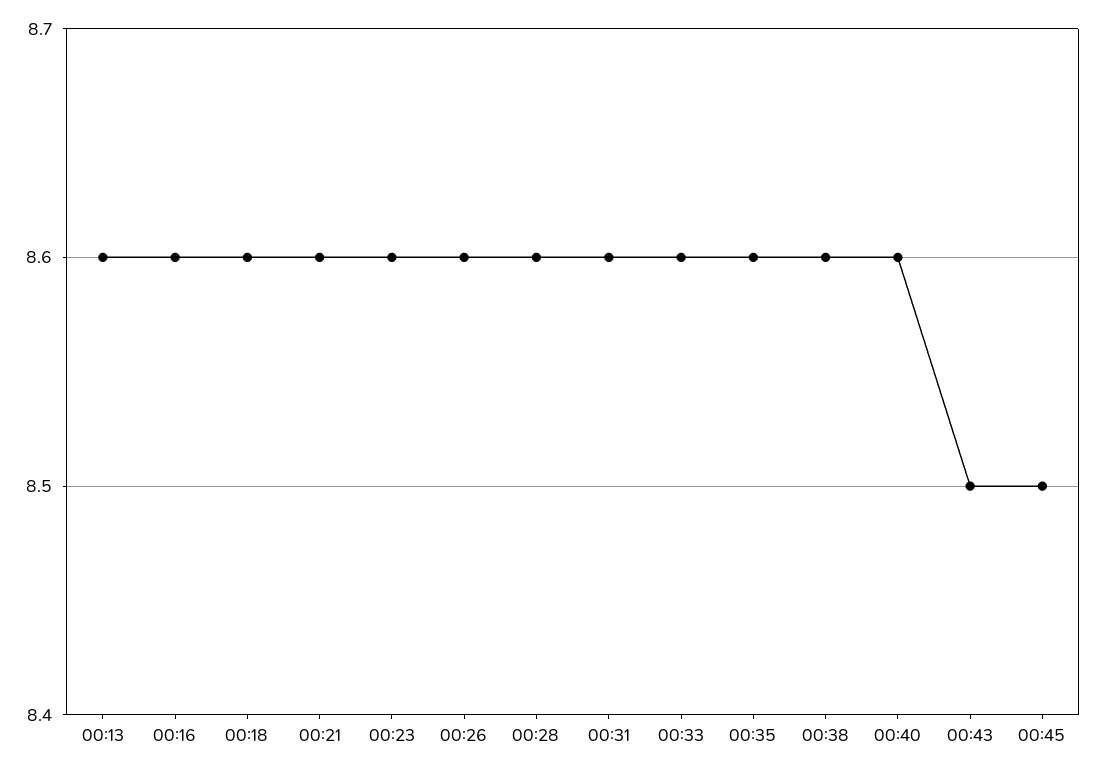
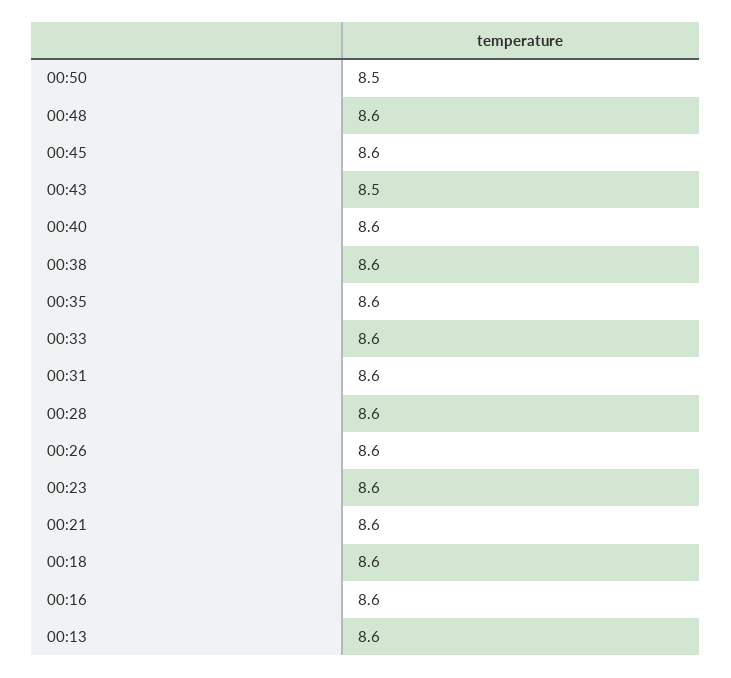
00:45: 8.5 -> 8.6
00:50: none -> 8.5
00:48: none -> 8.6

